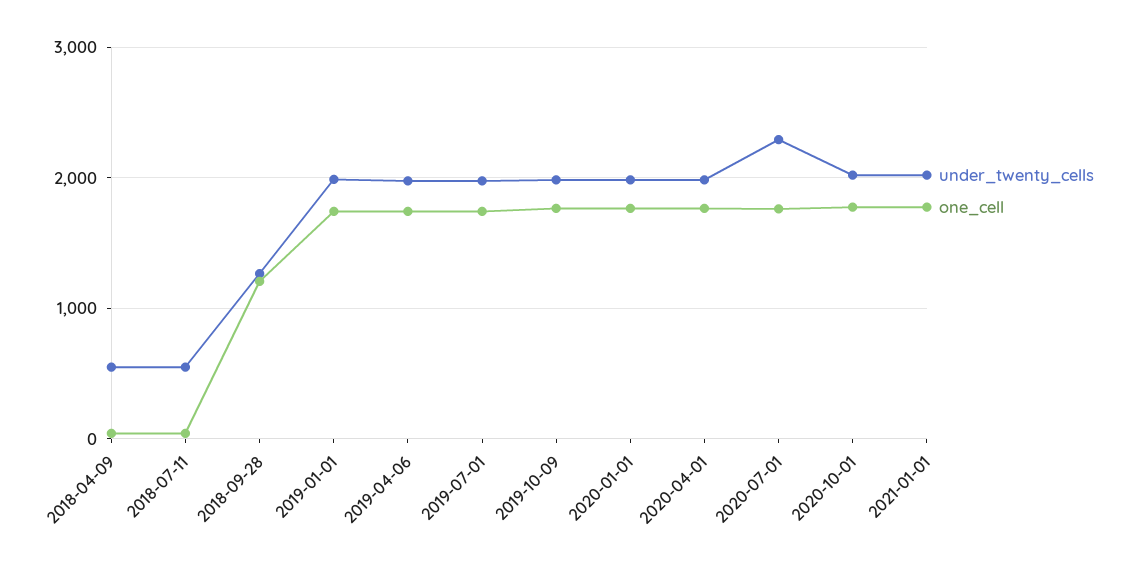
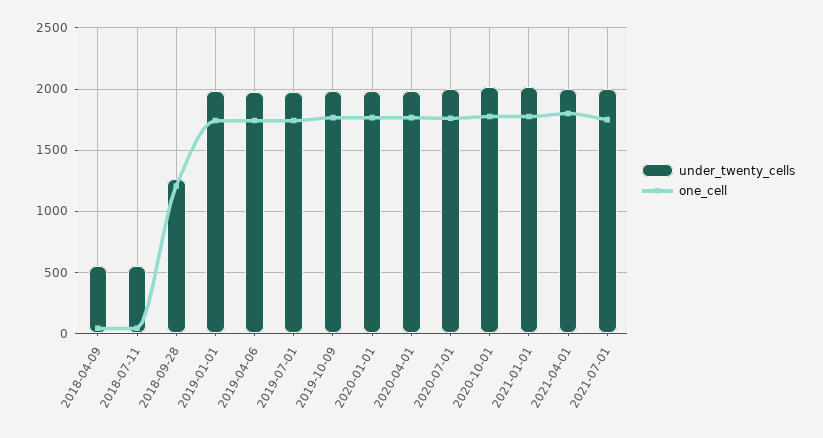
under_twenty_cells, 2020-07-01: 2300 -> 2000
under_twenty_cells, 2021-04-01: none -> 2000
one_cell, 2021-04-01: none -> 1800
under_twenty_cells, 2021-07-01: none -> 2000
one_cell, 2021-07-01: none -> 1750

